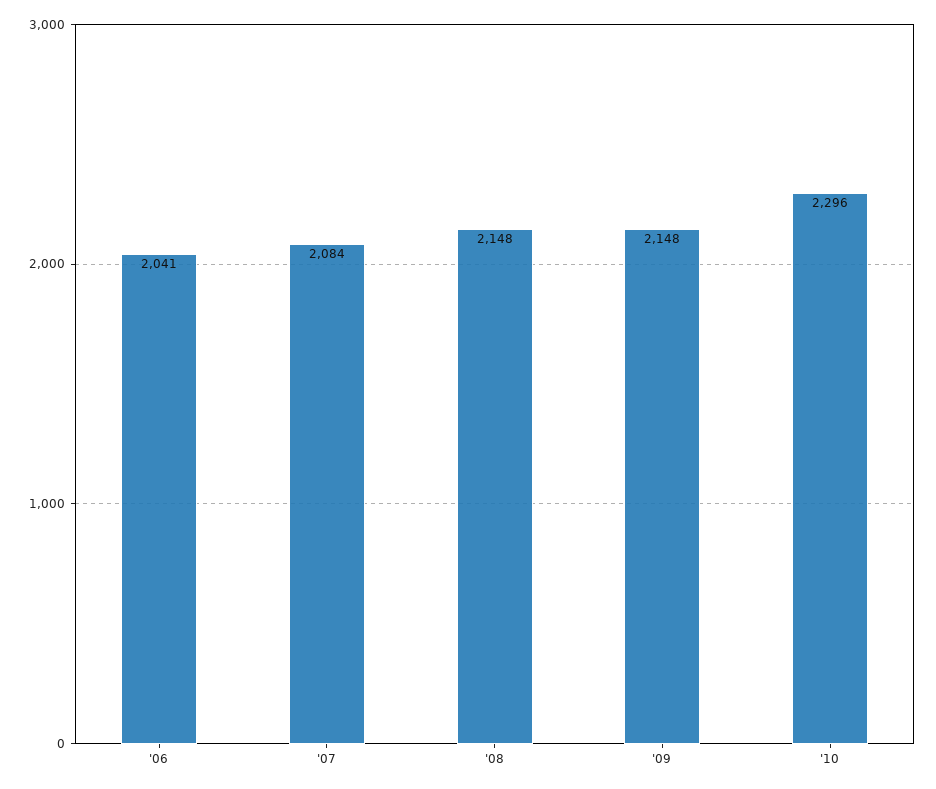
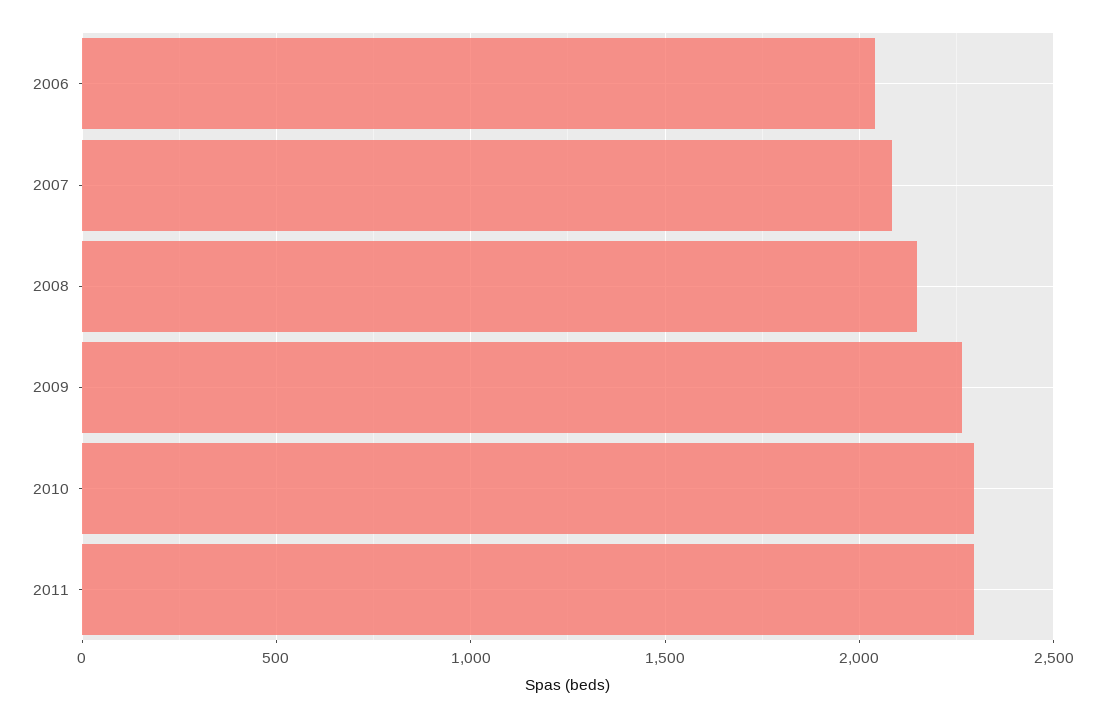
'09: 2148 -> 2250
2011: none -> 2300

